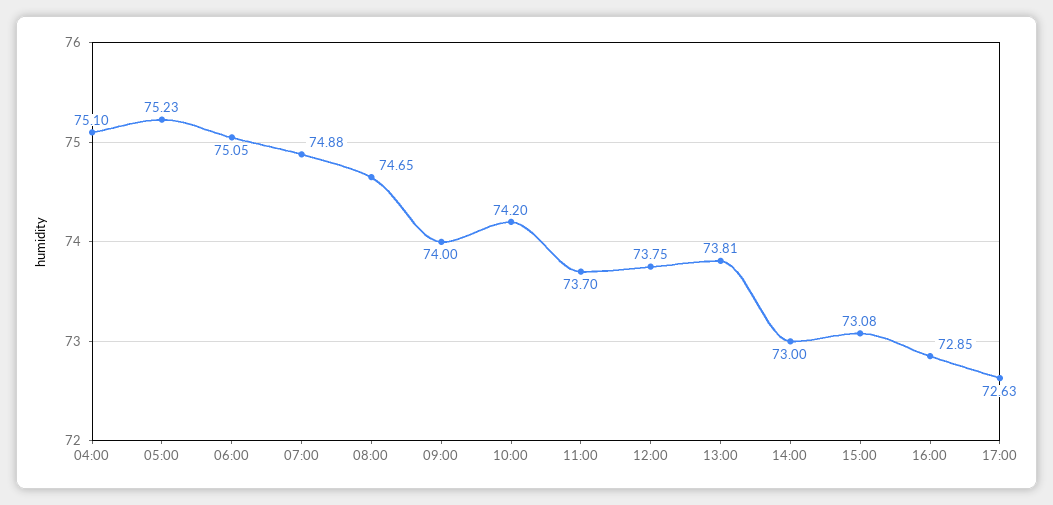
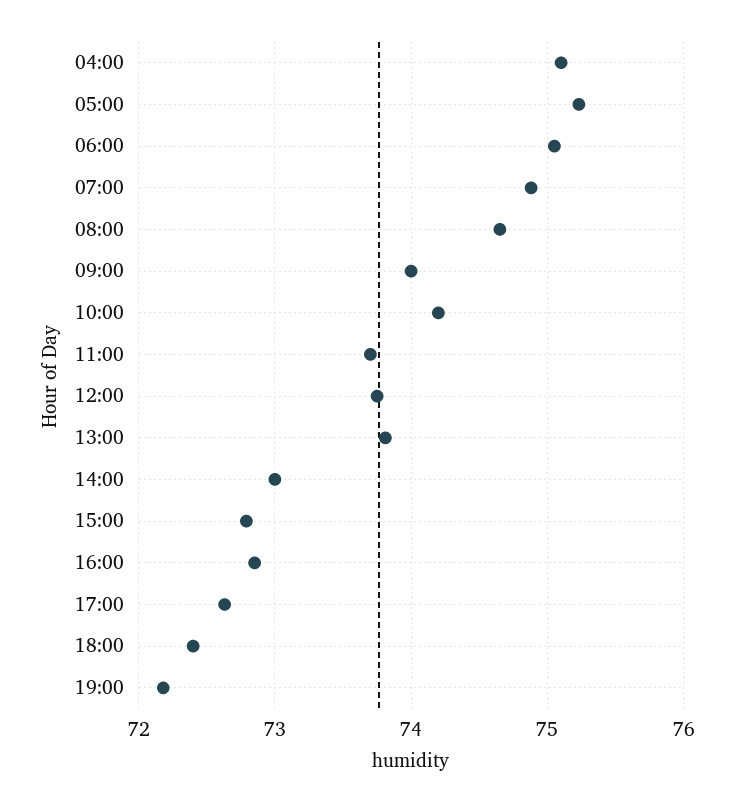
15:00: 73.08 -> 72.8
18:00: none -> 72.4
19:00: none -> 72.2

